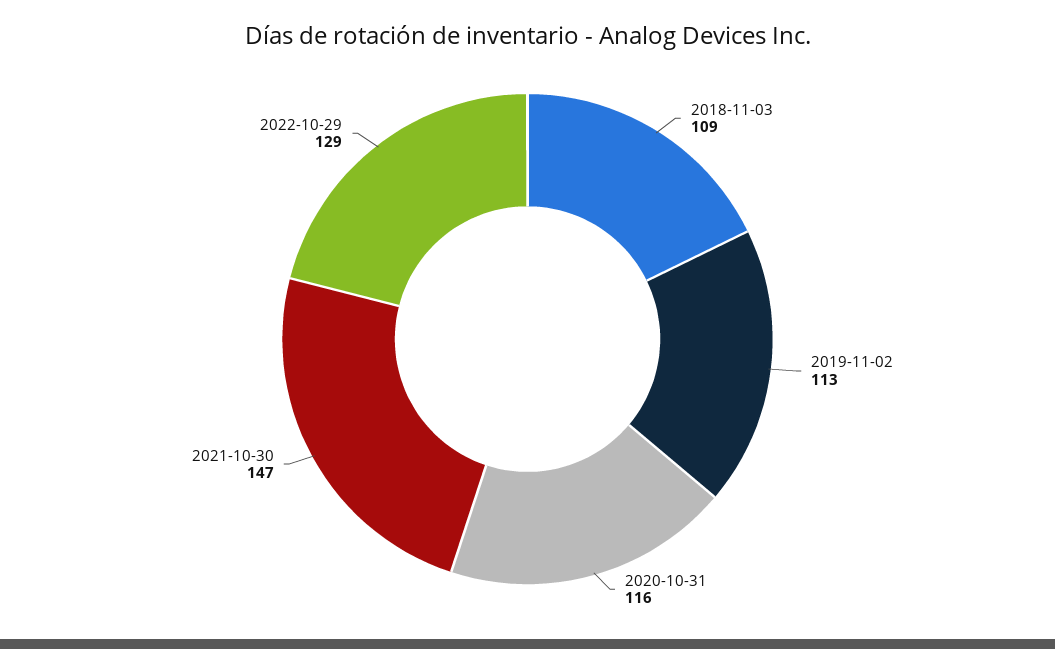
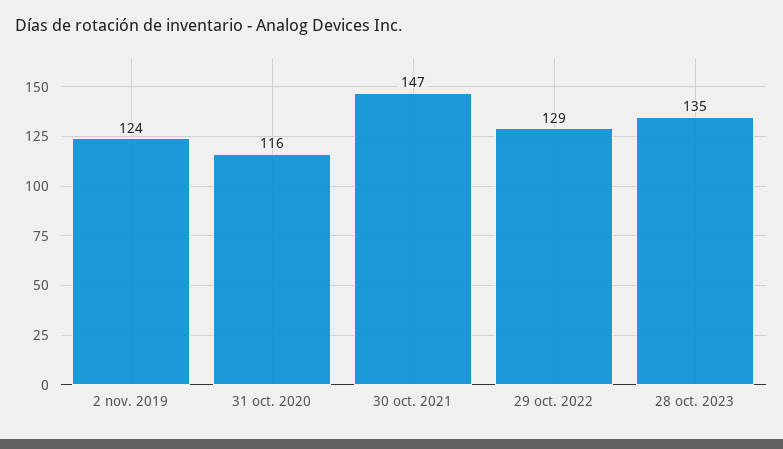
2018-11-03: 109 -> none
2019-11-02: 113 -> 124
28 oct. 2023: none -> 135

